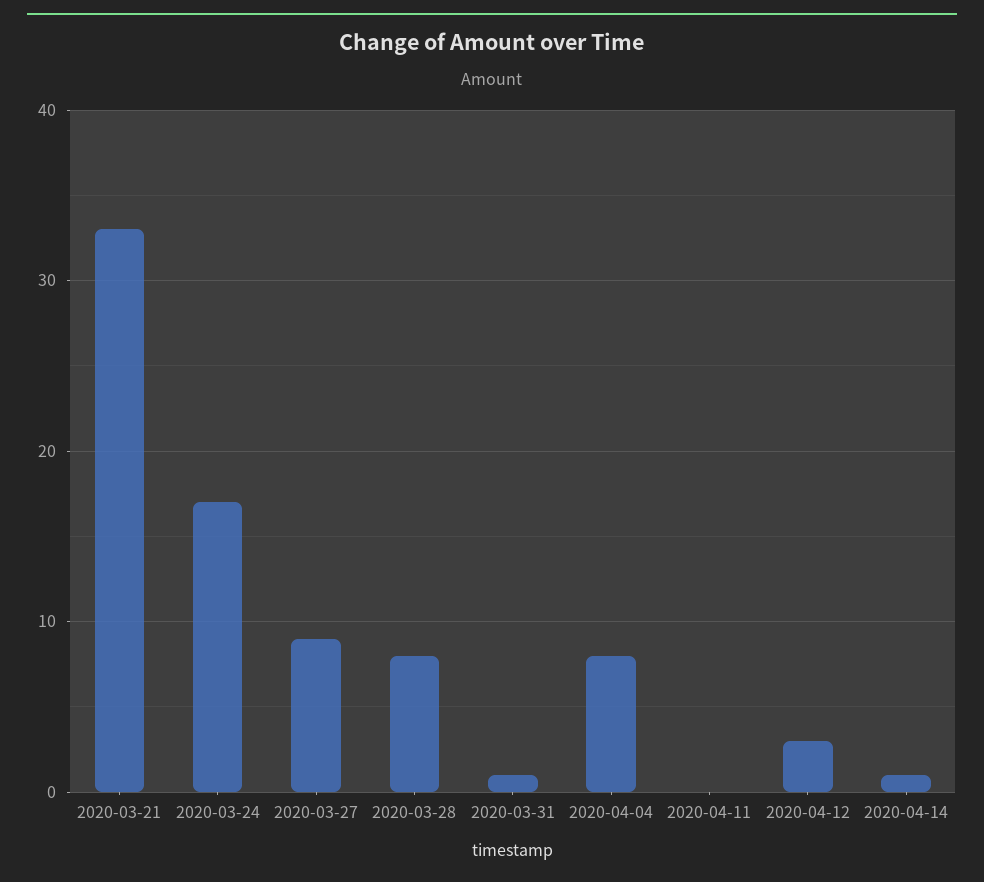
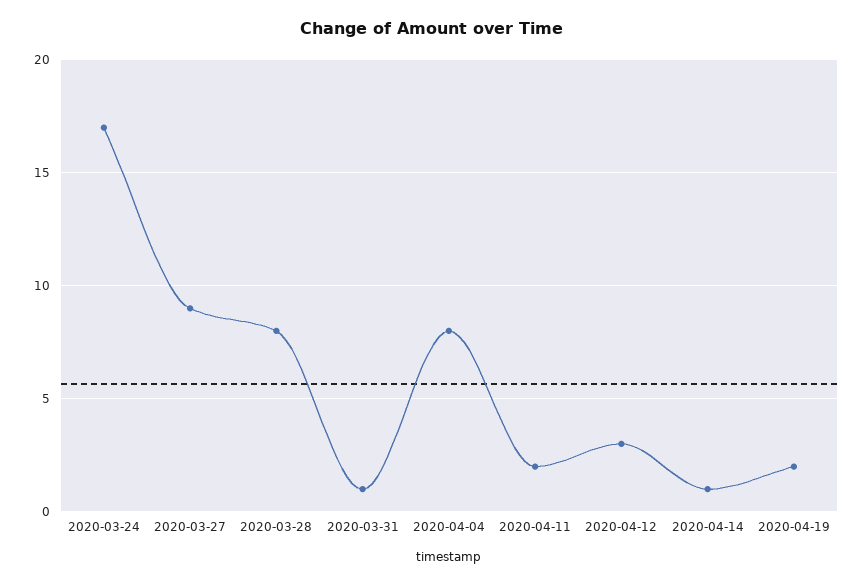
2020-03-21: 33 -> none
2020-04-11: 0 -> 2
2020-04-19: none -> 2

